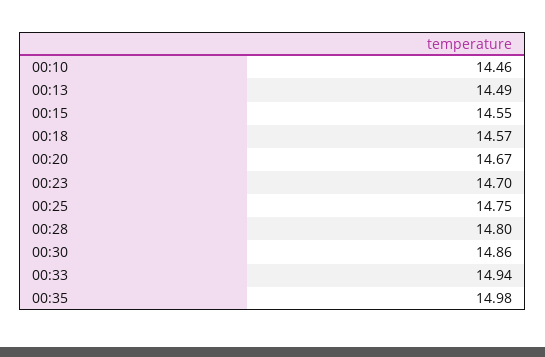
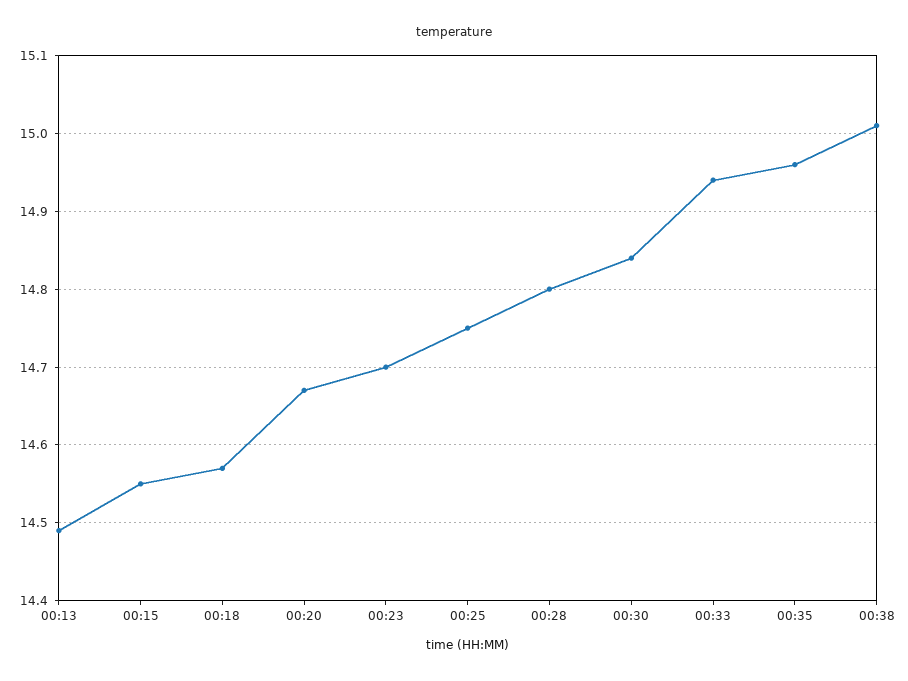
00:10: 14.46 -> none
00:30: 14.86 -> 14.84
00:35: 14.98 -> 14.96
00:38: none -> 15.01

